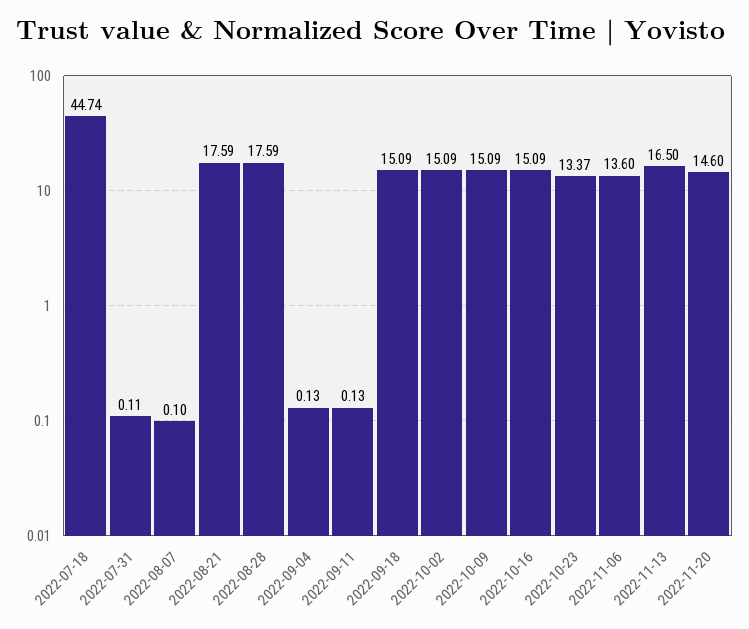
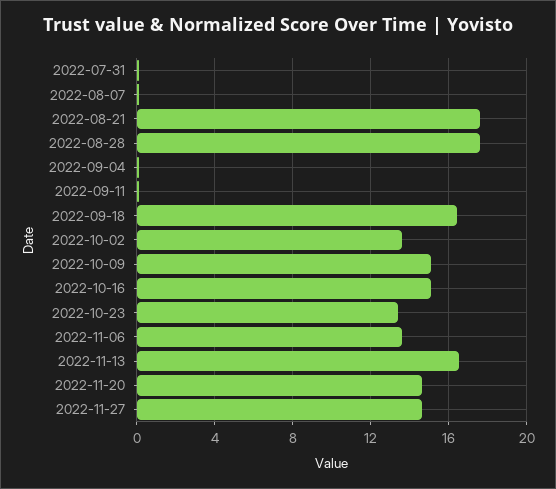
2022-07-18: 44.74 -> none
2022-09-18: 15.09 -> 16.5
2022-10-02: 15.09 -> 13.5
2022-11-27: none -> 14.5

